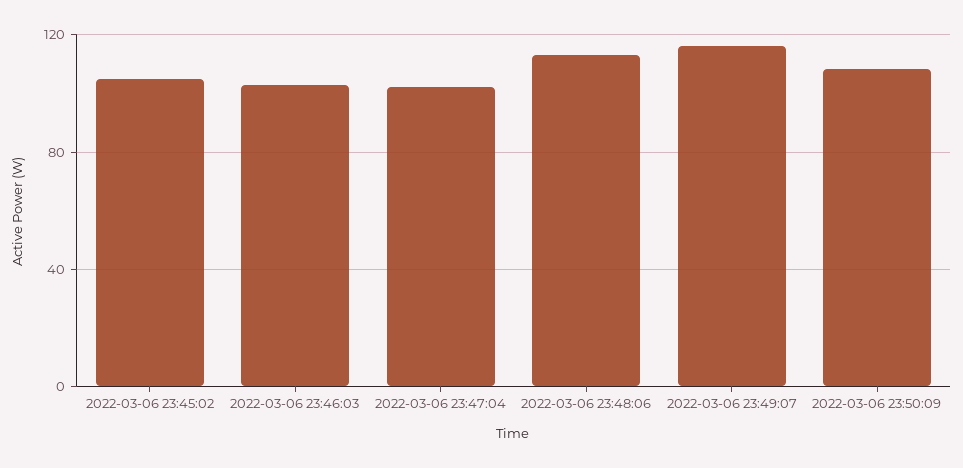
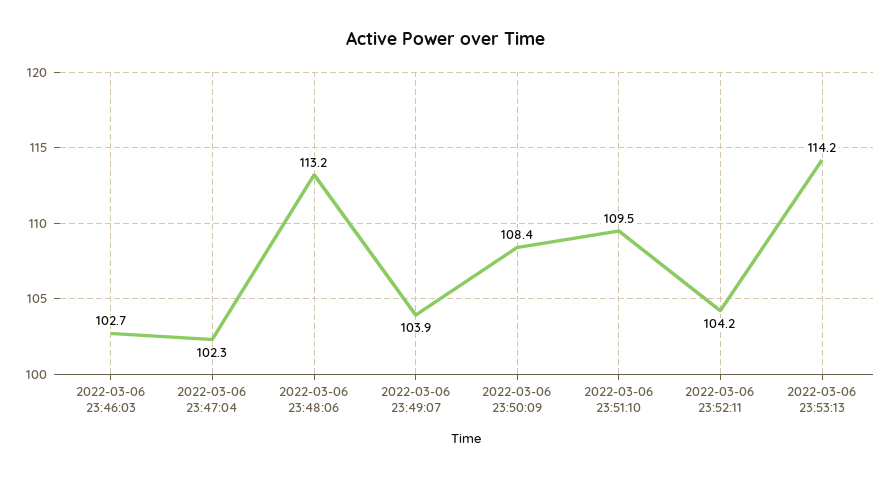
2022-03-06 23:45:02: 105 -> none
2022-03-06 23:49:07: 115 -> 103.9
2022-03-06 23:51:10: none -> 109.5
2022-03-06 23:52:11: none -> 104.2
2022-03-06 23:53:13: none -> 114.2

